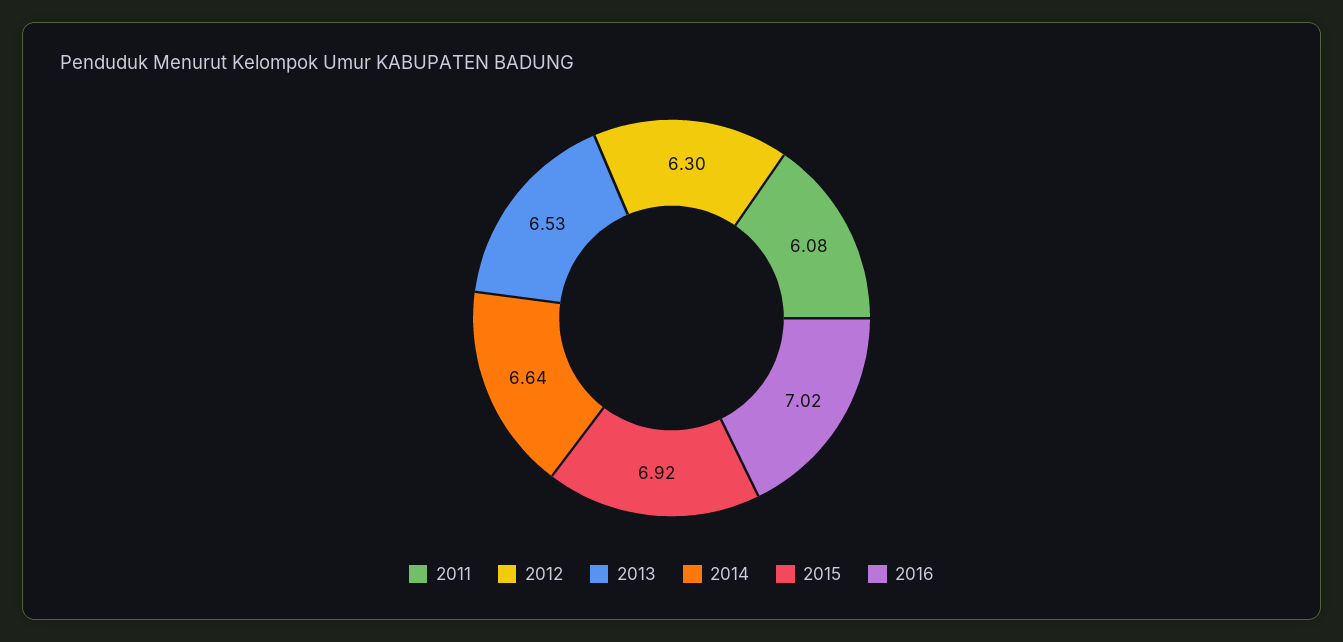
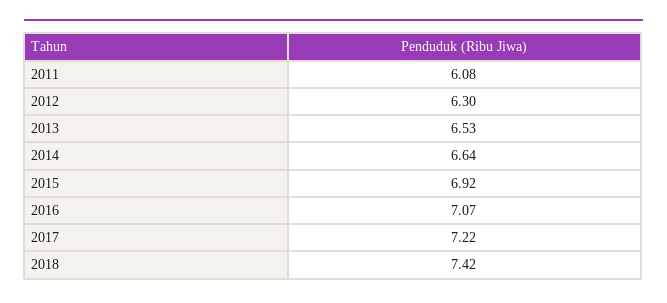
2016: 7.02 -> 7.07
2017: none -> 7.22
2018: none -> 7.42

